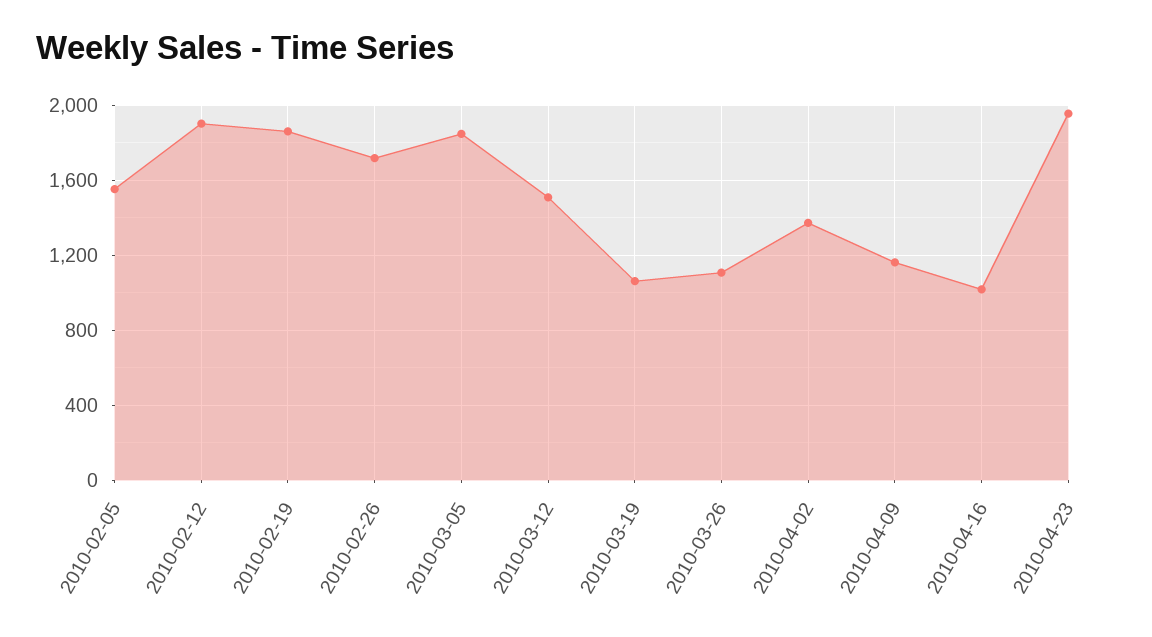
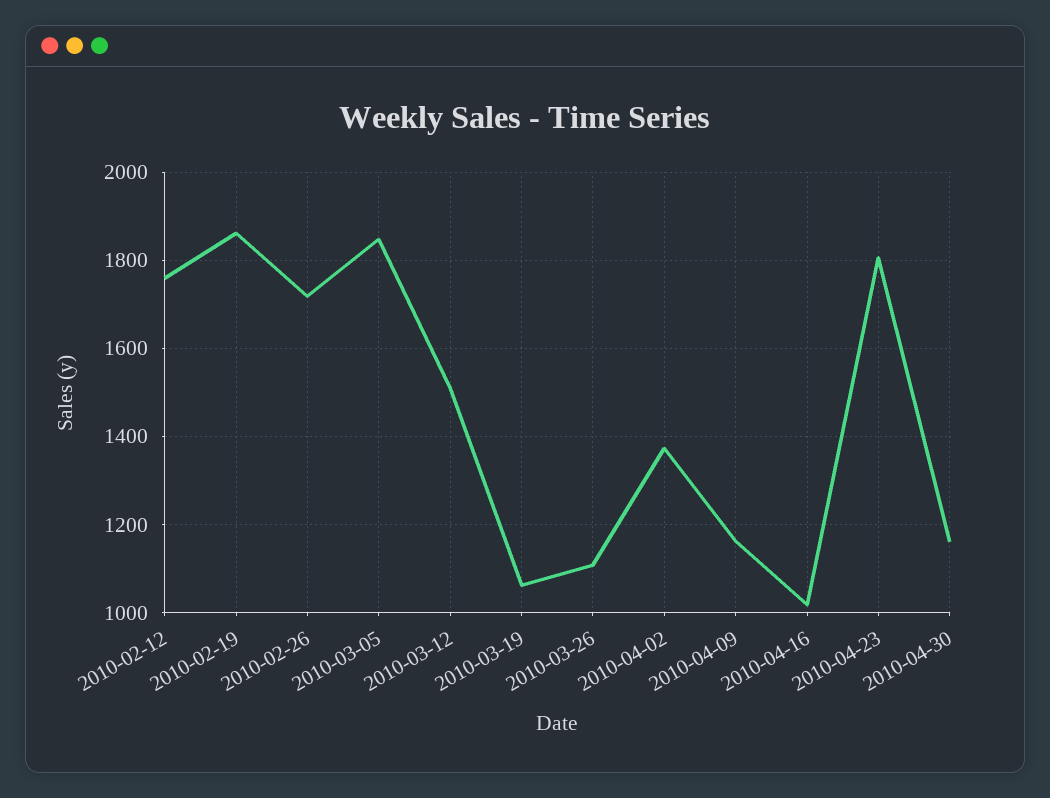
2010-02-05: 1550 -> none
2010-02-12: 1900 -> 1760
2010-04-23: 1950 -> 1800
2010-04-30: none -> 1160

